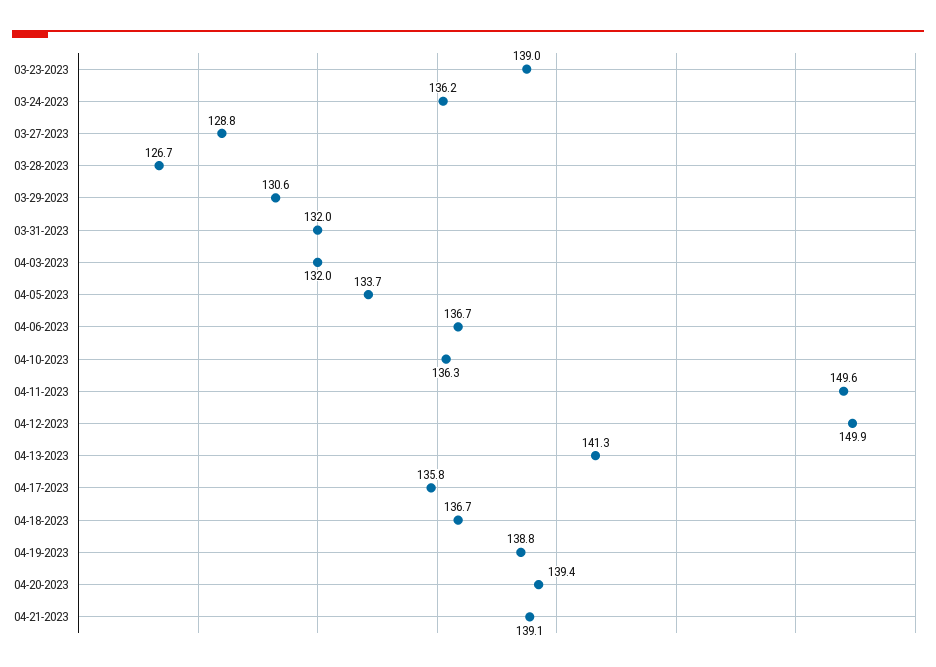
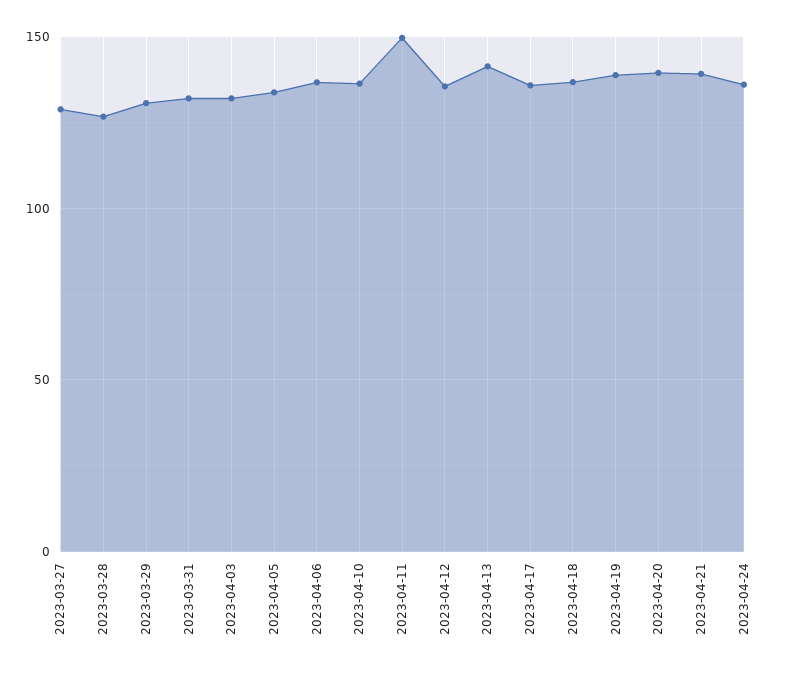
03-23-2023: 139 -> none
03-24-2023: 136.2 -> none
04-12-2023: 149.9 -> 135
2023-04-24: none -> 135

